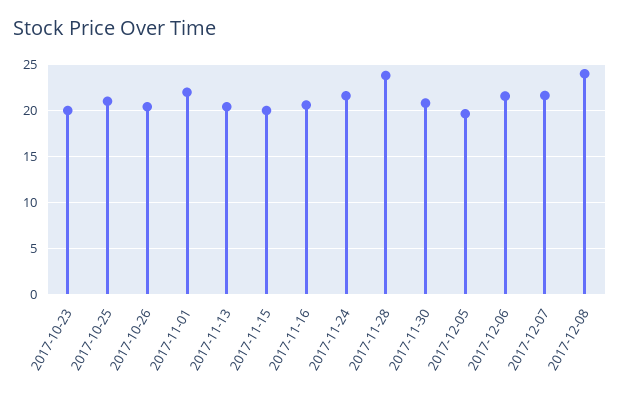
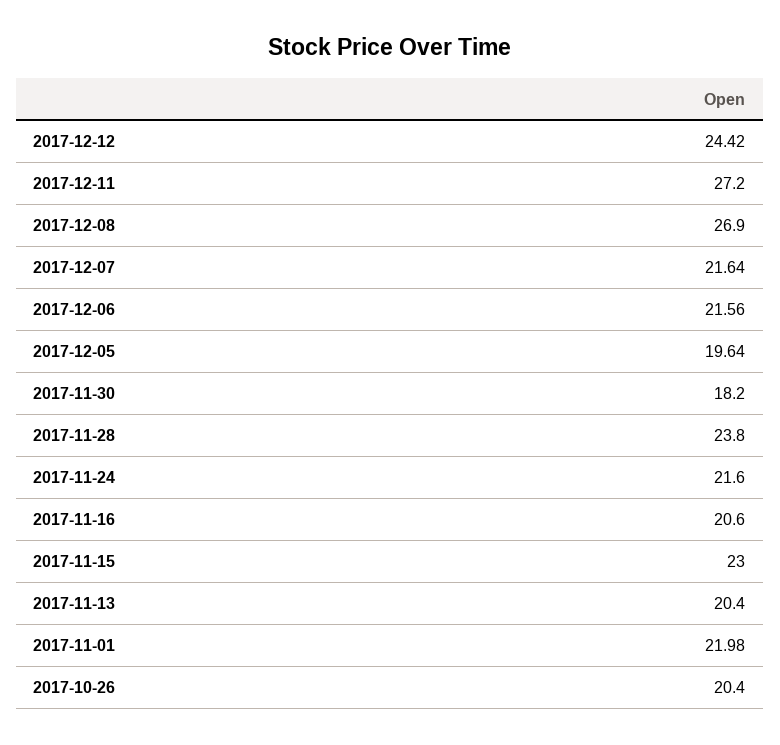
2017-10-23: 20 -> none
2017-10-25: 21 -> none
2017-11-15: 20 -> 23
2017-11-30: 21 -> 18.2
2017-12-08: 24 -> 26.9
2017-12-12: none -> 24.42
2017-12-11: none -> 27.2

